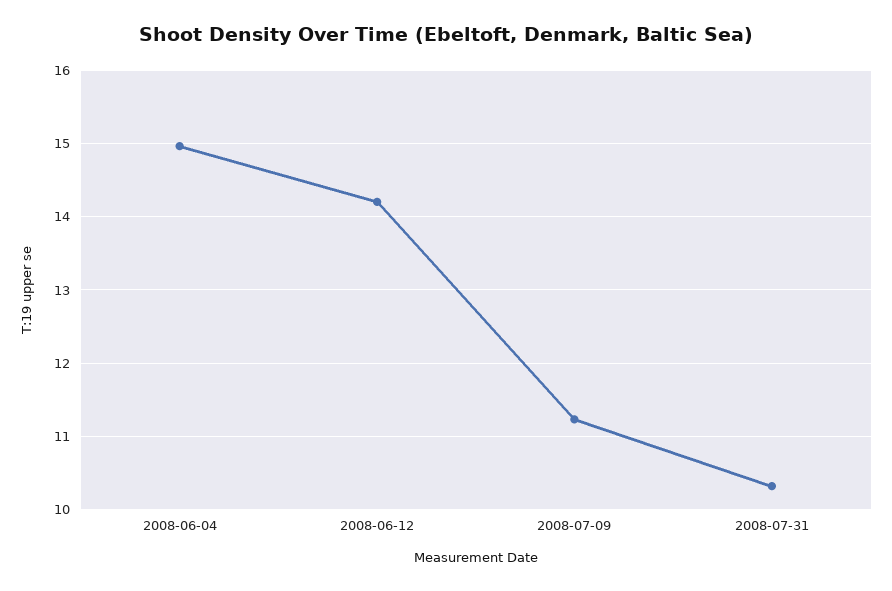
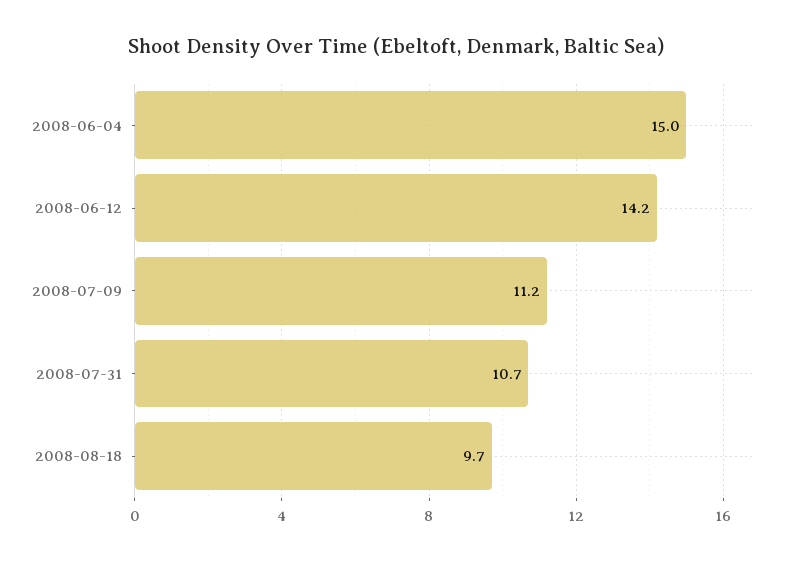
2008-07-31: 10.3 -> 10.7
2008-08-18: none -> 9.7

